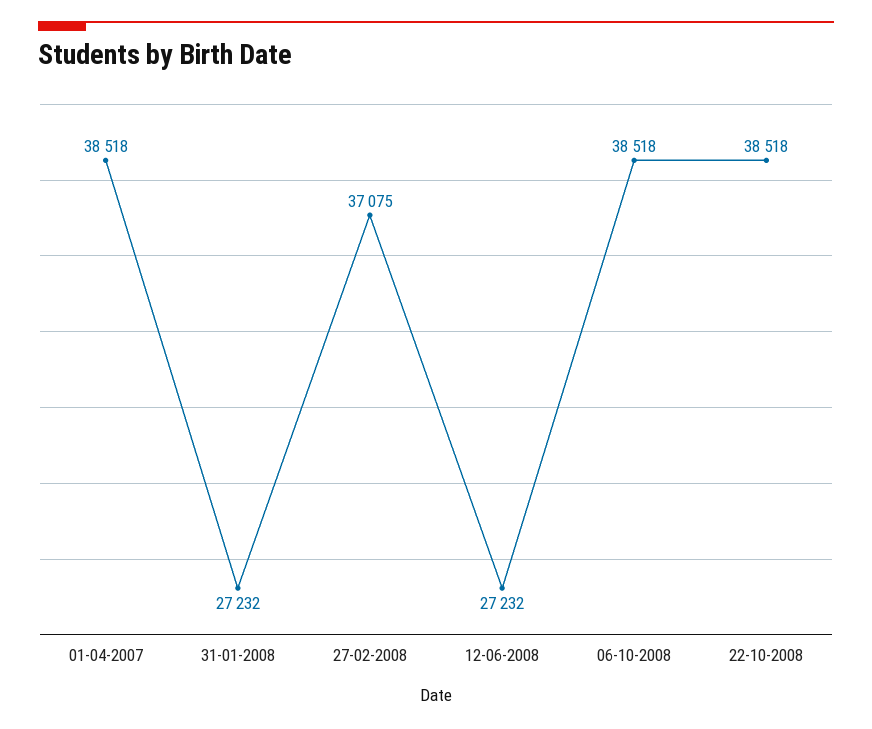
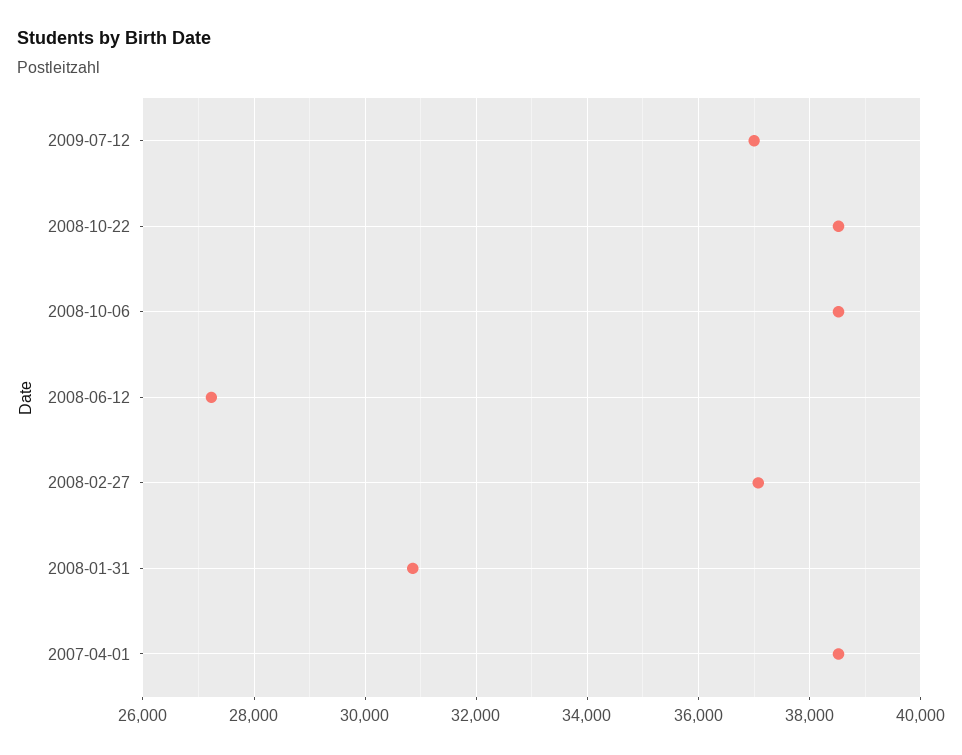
31-01-2008: 27232 -> 30800
2009-07-12: none -> 37000

